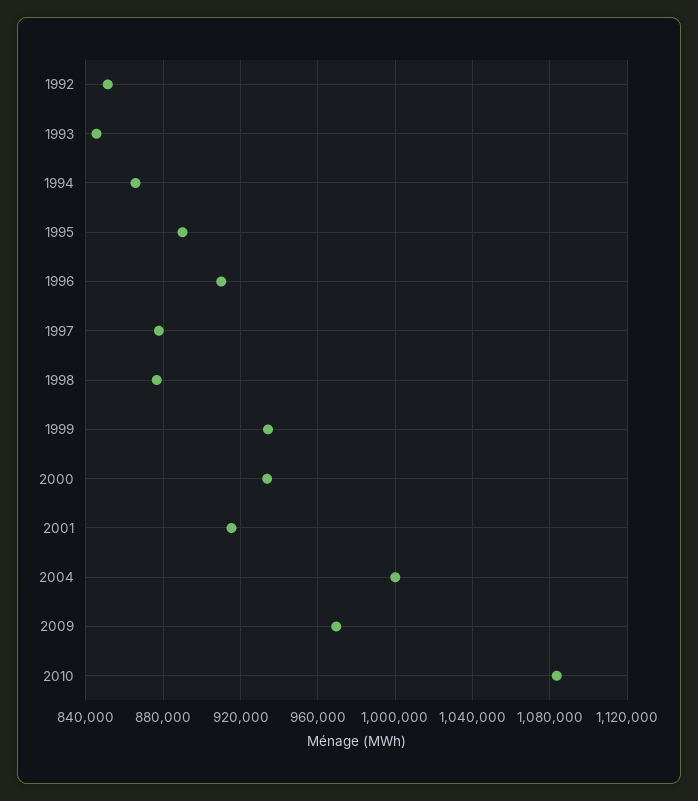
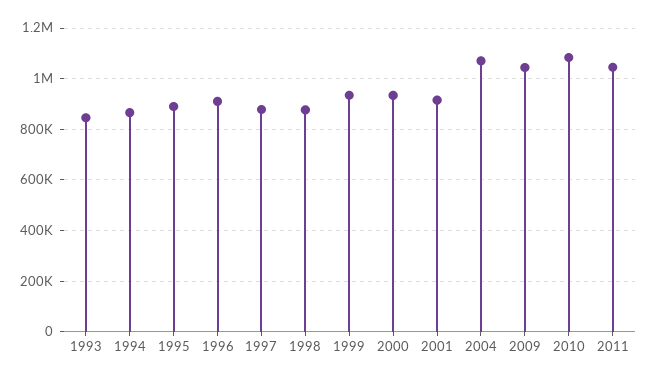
1992: 850000 -> none
2004: 1000000 -> 1075000
2009: 970000 -> 1050000
2011: none -> 1050000

